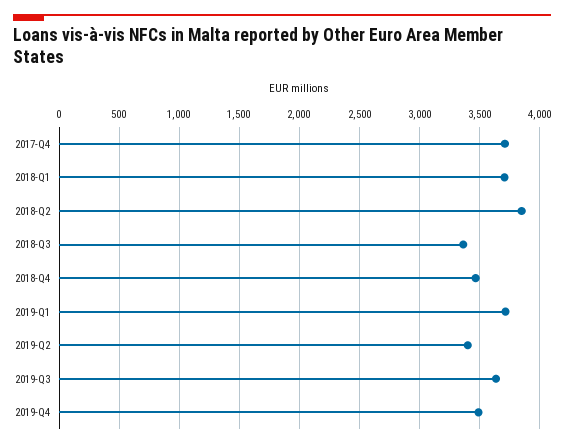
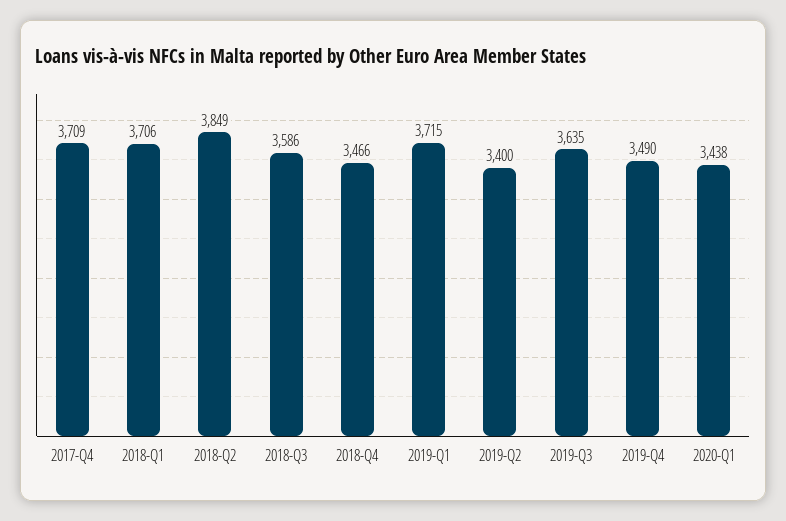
2018-Q3: 3350 -> 3586
2020-Q1: none -> 3438

